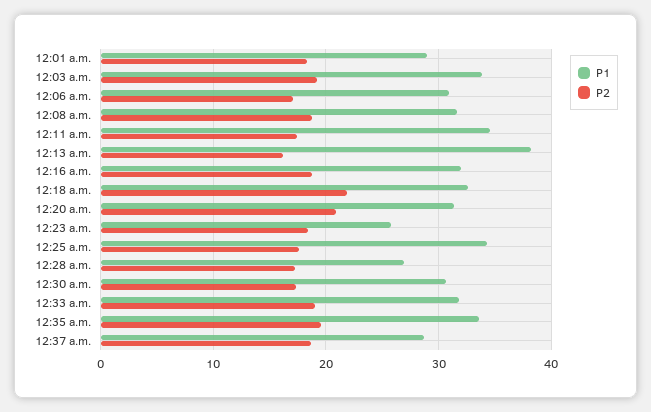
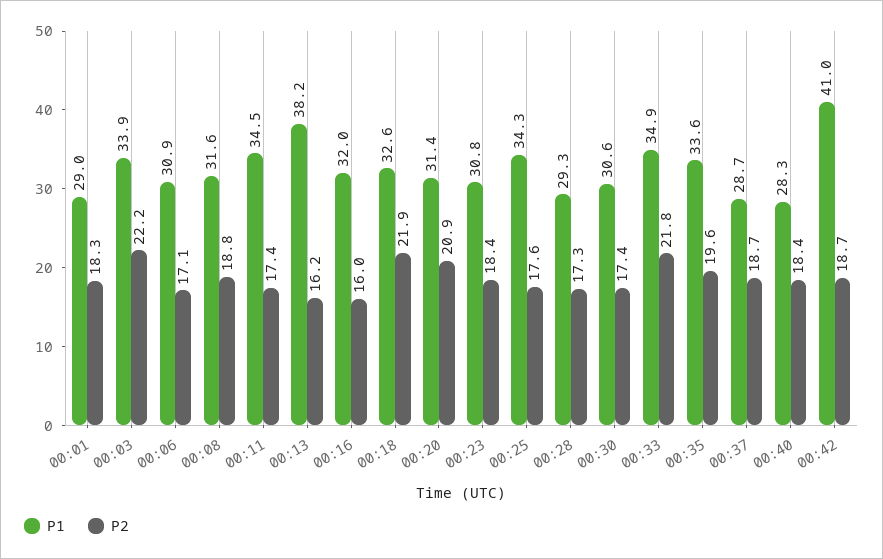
P2, 12:03 a.m.: 19 -> 22.2
P2, 12:16 a.m.: 19 -> 16
P1, 12:23 a.m.: 26 -> 30.8
P1, 12:28 a.m.: 27 -> 29.3
P1, 12:33 a.m.: 32 -> 34.9
P2, 12:33 a.m.: 19 -> 21.8
P1, 00:40: none -> 28.3
P2, 00:40: none -> 18.4
P1, 00:42: none -> 41
P2, 00:42: none -> 18.7

